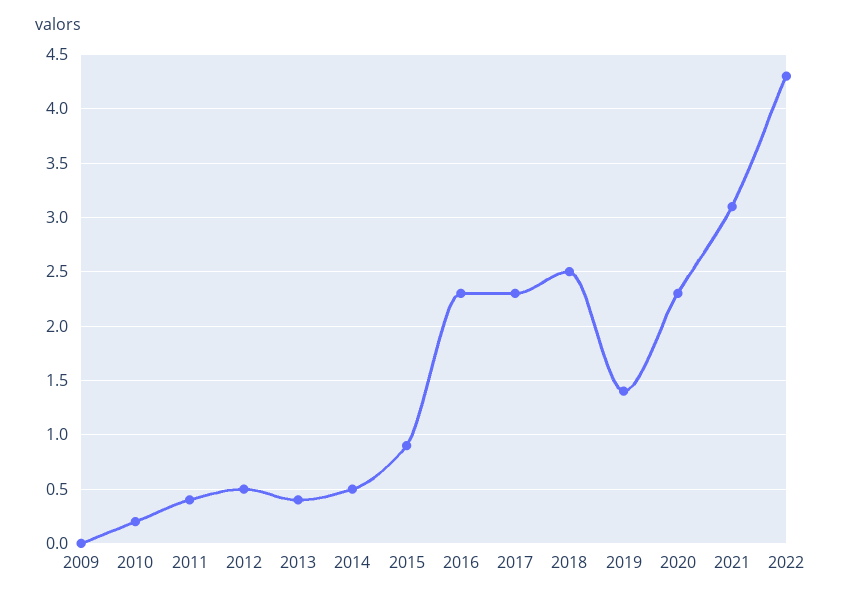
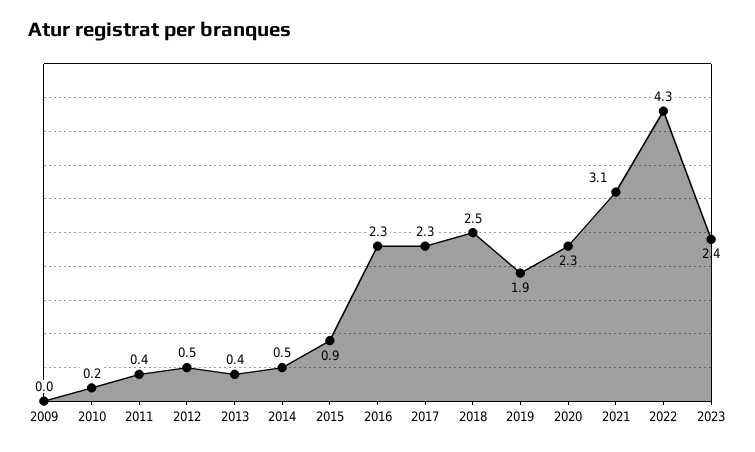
2019: 1.4 -> 1.9
2023: none -> 2.4

